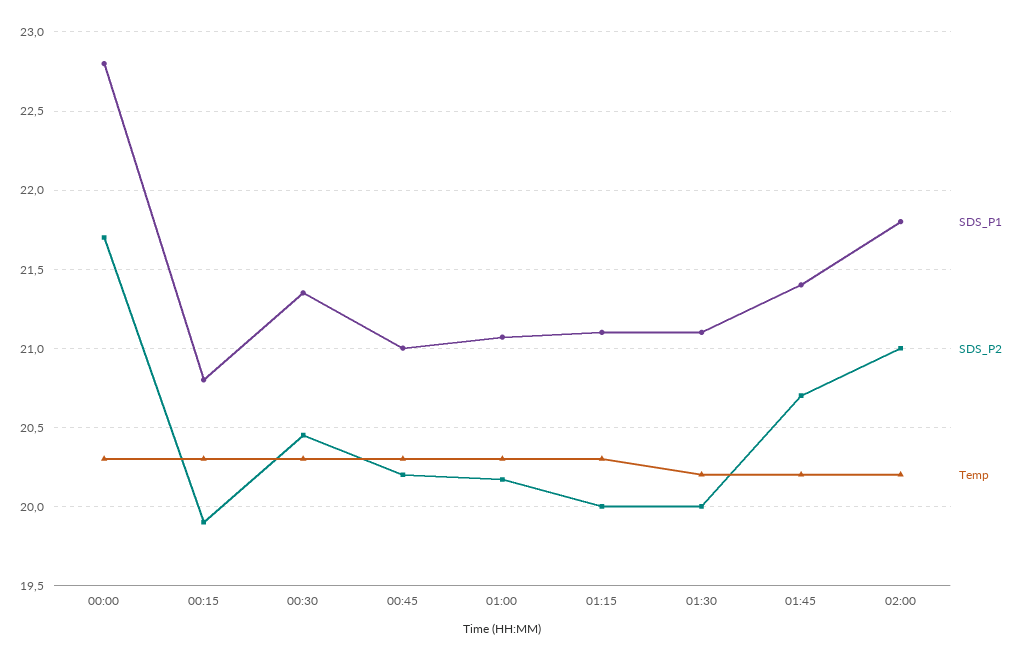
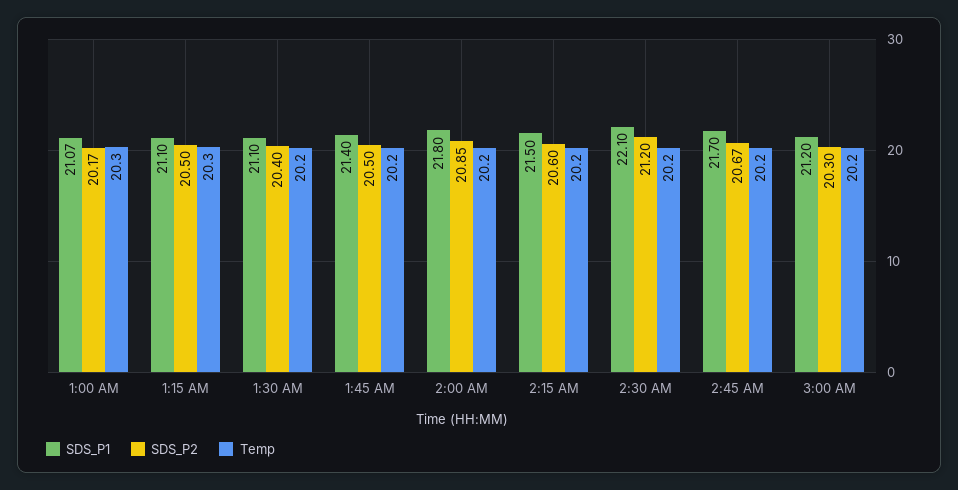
SDS_P1, 00:00: 22.8 -> none
SDS_P2, 00:00: 21.7 -> none
Temp, 00:00: 20.3 -> none
SDS_P1, 00:15: 20.8 -> none
SDS_P2, 00:15: 19.9 -> none
Temp, 00:15: 20.3 -> none
SDS_P1, 00:30: 21.35 -> none
SDS_P2, 00:30: 20.45 -> none
Temp, 00:30: 20.3 -> none
SDS_P1, 00:45: 21 -> none
SDS_P2, 00:45: 20.2 -> none
Temp, 00:45: 20.3 -> none
SDS_P2, 01:15: 20 -> 20.5
SDS_P2, 01:30: 20 -> 20.4
SDS_P2, 01:45: 20.7 -> 20.5
SDS_P2, 02:00: 21 -> 20.85
SDS_P1, 2:15 AM: none -> 21.5
SDS_P2, 2:15 AM: none -> 20.6
Temp, 2:15 AM: none -> 20.2
SDS_P1, 2:30 AM: none -> 22.1
SDS_P2, 2:30 AM: none -> 21.2
Temp, 2:30 AM: none -> 20.2
SDS_P1, 2:45 AM: none -> 21.7
SDS_P2, 2:45 AM: none -> 20.67
Temp, 2:45 AM: none -> 20.2
SDS_P1, 3:00 AM: none -> 21.2
SDS_P2, 3:00 AM: none -> 20.3
Temp, 3:00 AM: none -> 20.2

